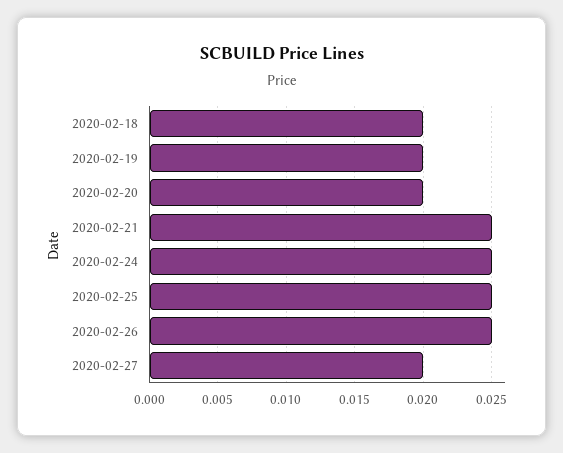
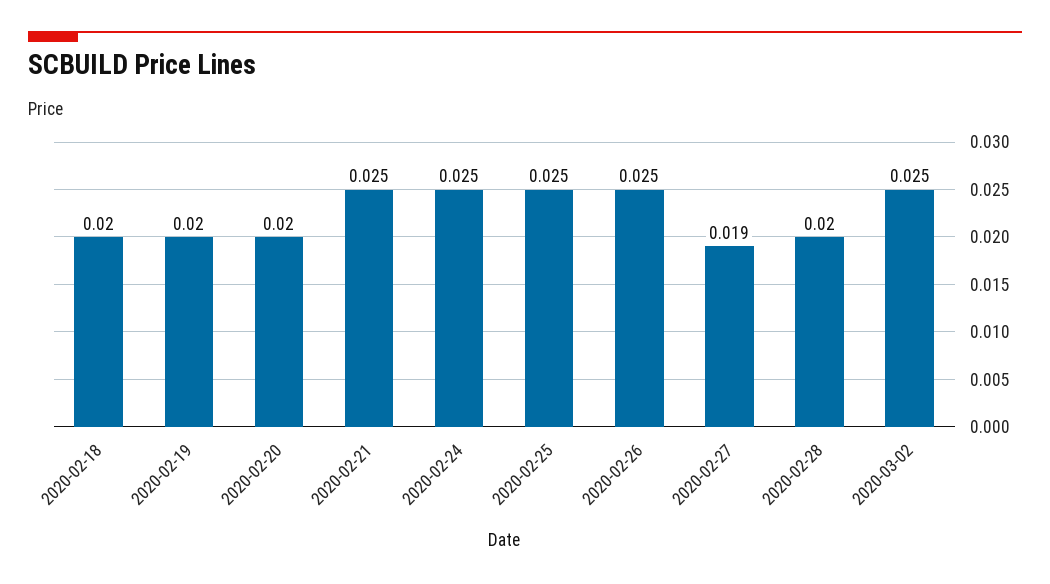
2020-02-27: 0.02 -> 0.019
2020-02-28: none -> 0.02
2020-03-02: none -> 0.025

